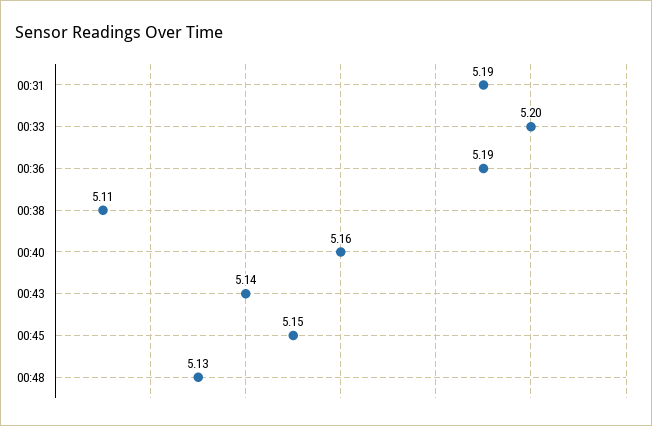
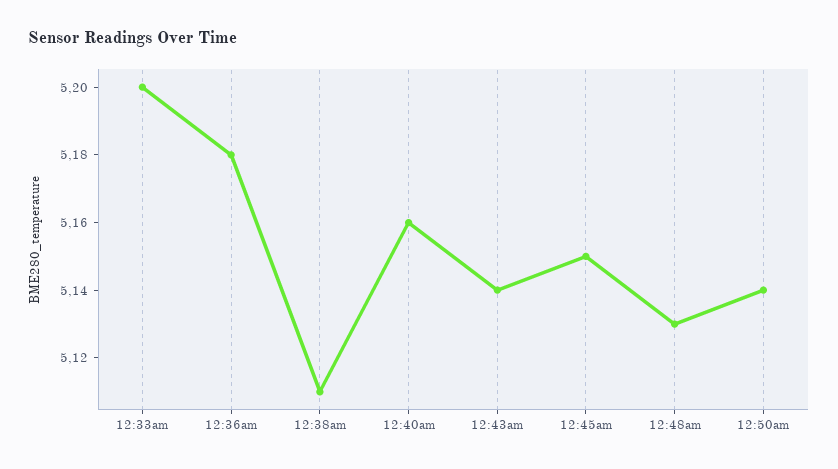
00:31: 5.19 -> none
00:36: 5.19 -> 5.18
12:50am: none -> 5.14

